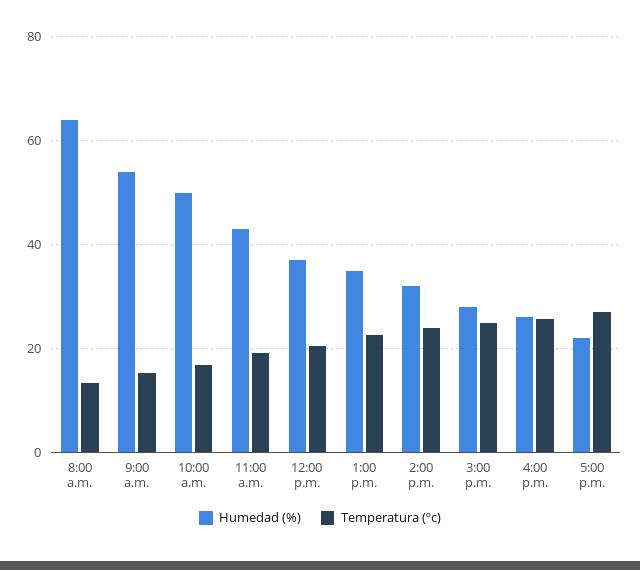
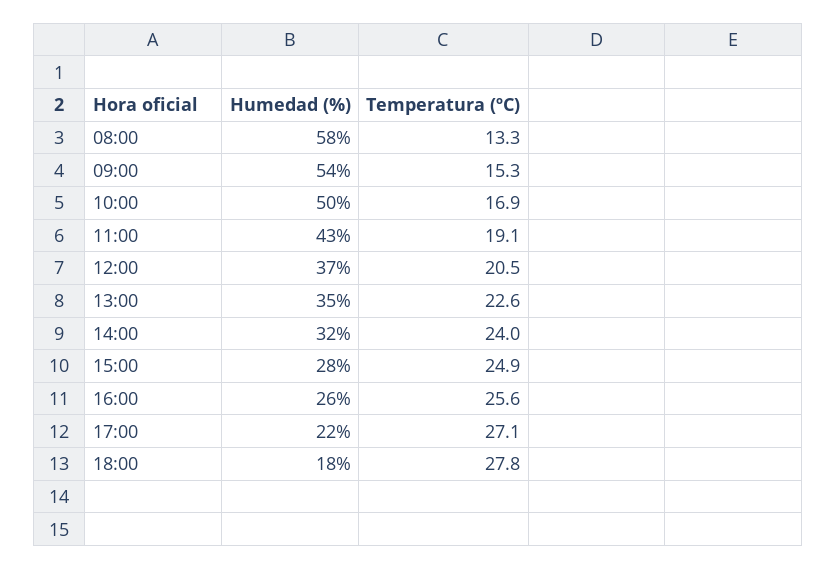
Humedad (%), 8:00 a.m.: 64 -> 58
Humedad (%), 18:00: none -> 18
Temperatura (ºc), 18:00: none -> 27.8

